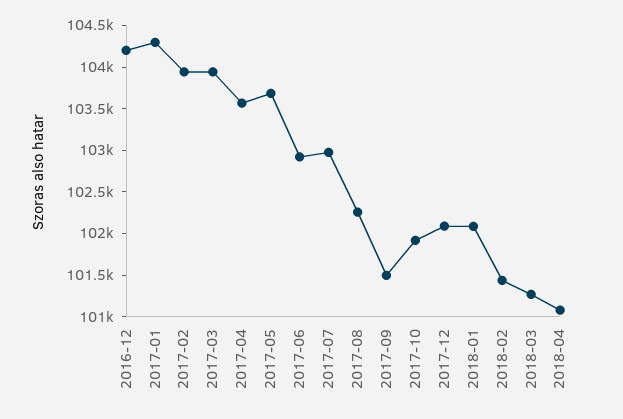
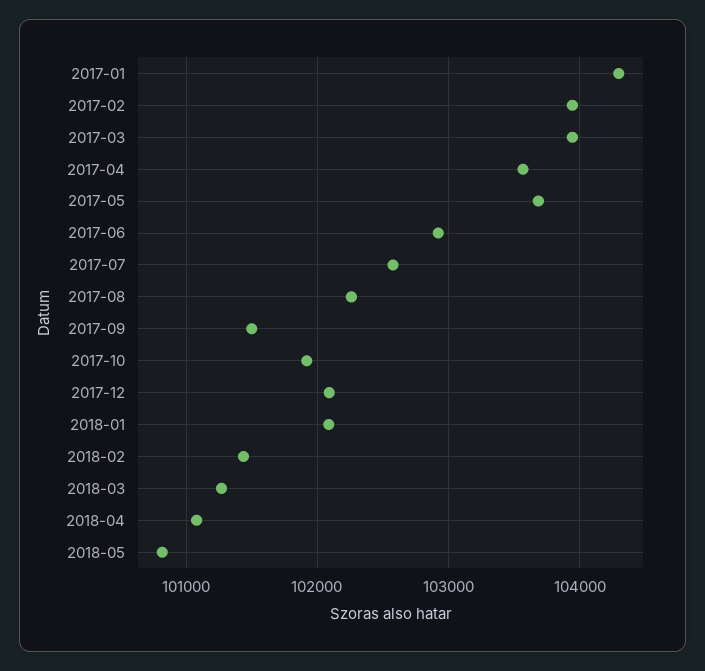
2016-12: 104200 -> none
2017-07: 103000 -> 102600
2018-05: none -> 100800

